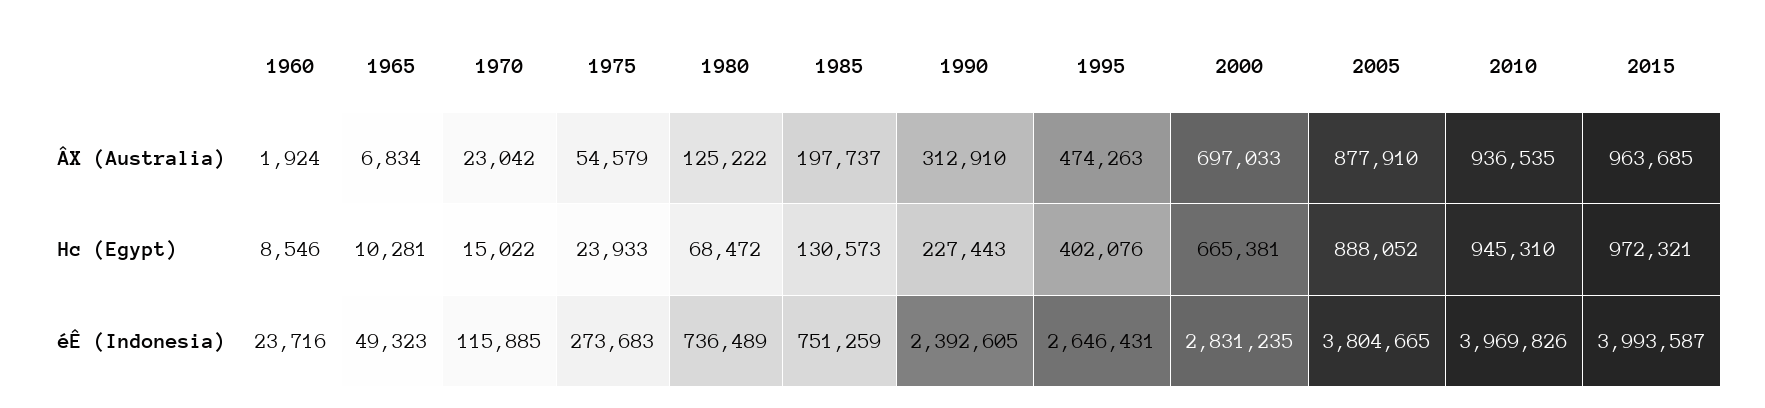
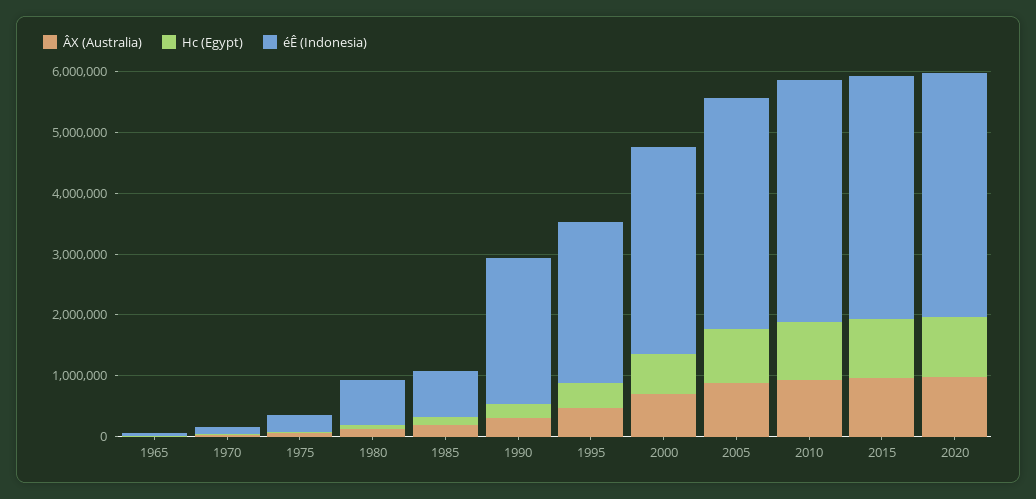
ÂX (Australia), 1960: 1924 -> none
Hc (Egypt), 1960: 8546 -> none
éÊ (Indonesia), 1960: 23716 -> none
éÊ (Indonesia), 2000: 2831235 -> 3400000
ÂX (Australia), 2020: none -> 1000000
Hc (Egypt), 2020: none -> 1000000
éÊ (Indonesia), 2020: none -> 4000000

